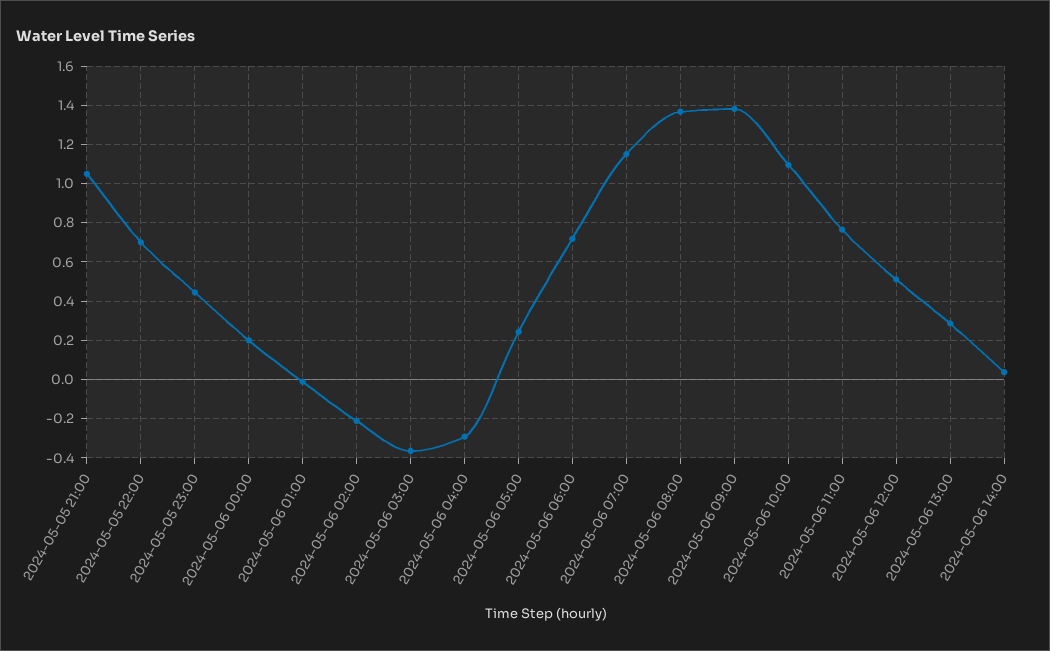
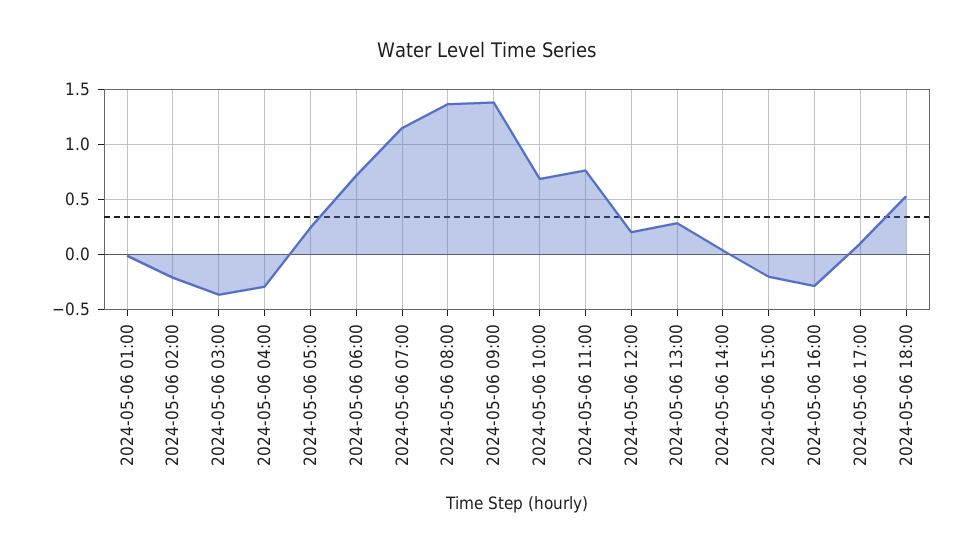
2024-05-05 21:00: 1.05 -> none
2024-05-05 22:00: 0.7 -> none
2024-05-05 23:00: 0.45 -> none
2024-05-06 00:00: 0.2 -> none
2024-05-06 10:00: 1.1 -> 0.7
2024-05-06 12:00: 0.5 -> 0.2
2024-05-06 15:00: none -> -0.2
2024-05-06 16:00: none -> -0.3
2024-05-06 17:00: none -> 0.1
2024-05-06 18:00: none -> 0.5

